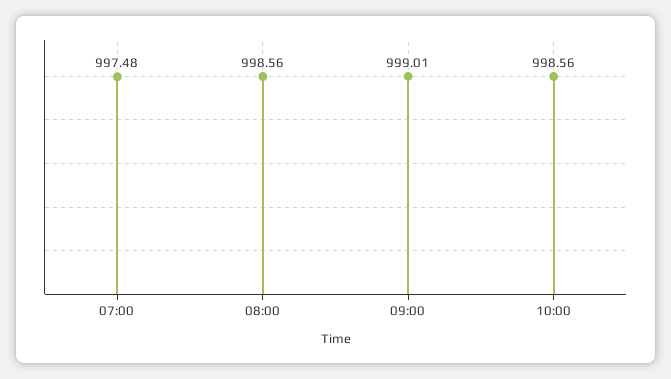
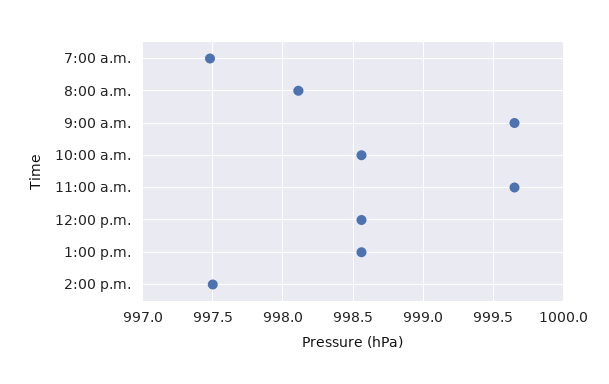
08:00: 998.56 -> 998.1
09:00: 999.01 -> 999.65
11:00 a.m.: none -> 999.65
12:00 p.m.: none -> 998.55
1:00 p.m.: none -> 998.55
2:00 p.m.: none -> 997.5

